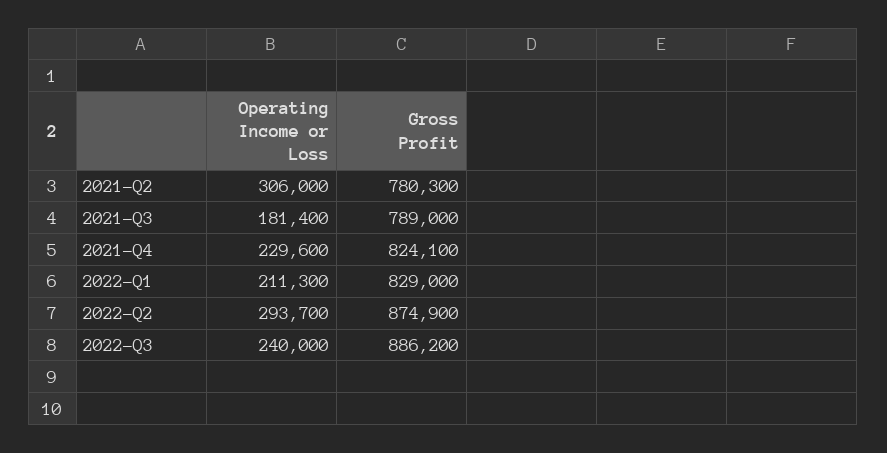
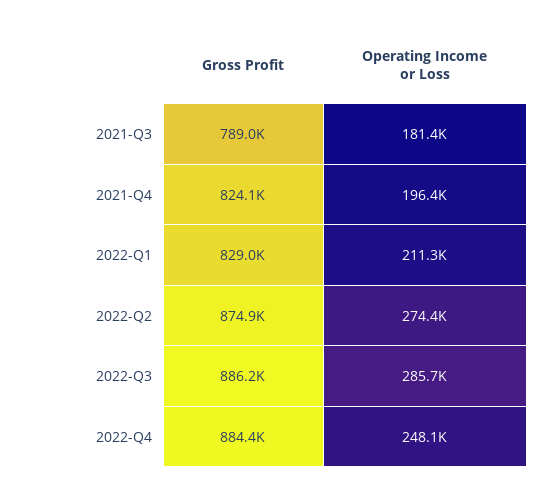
Operating Income or Loss, 2021-Q2: 306000 -> none
Gross Profit, 2021-Q2: 780300 -> none
Operating Income or Loss, 2021-Q4: 229600 -> 196400
Operating Income or Loss, 2022-Q2: 293700 -> 274400
Operating Income or Loss, 2022-Q3: 240000 -> 285700
Gross Profit, 2022-Q4: none -> 884400
Operating Income or Loss, 2022-Q4: none -> 248100

